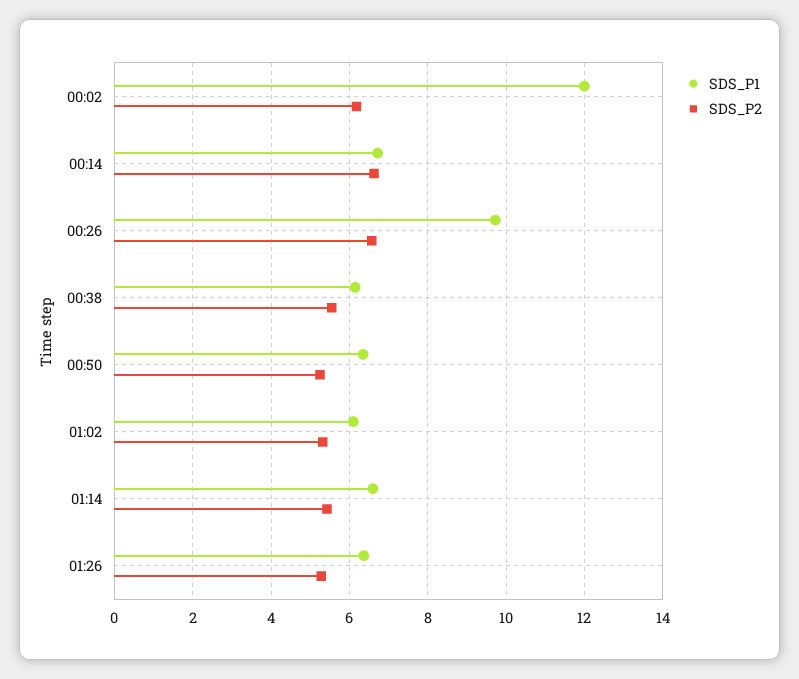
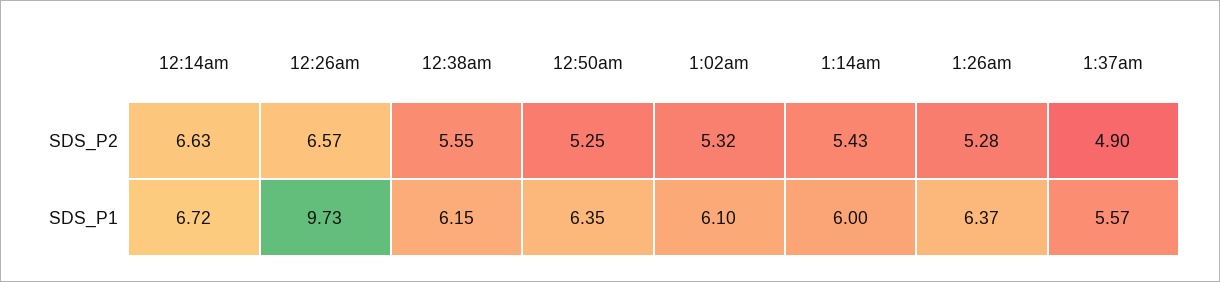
SDS_P1, 00:02: 12 -> none
SDS_P2, 00:02: 6.2 -> none
SDS_P1, 01:14: 6.6 -> 6
SDS_P2, 1:37am: none -> 4.9
SDS_P1, 1:37am: none -> 5.57

